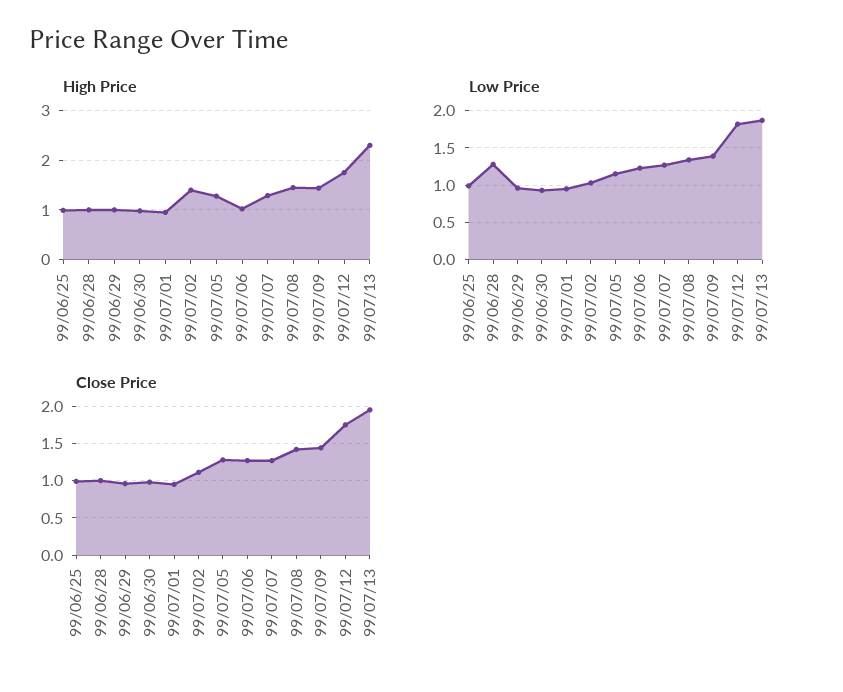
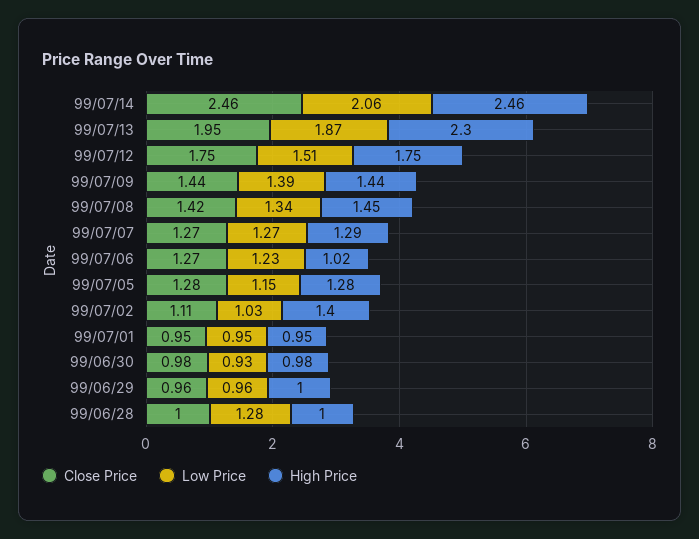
High Price, 99/06/25: 1 -> none
Low Price, 99/06/25: 1 -> none
Low Price, 99/07/12: 1.8 -> 1.51
Close Price, 99/06/25: 1 -> none
Close Price, 99/07/14: none -> 2.46
Low Price, 99/07/14: none -> 2.06
High Price, 99/07/14: none -> 2.46

